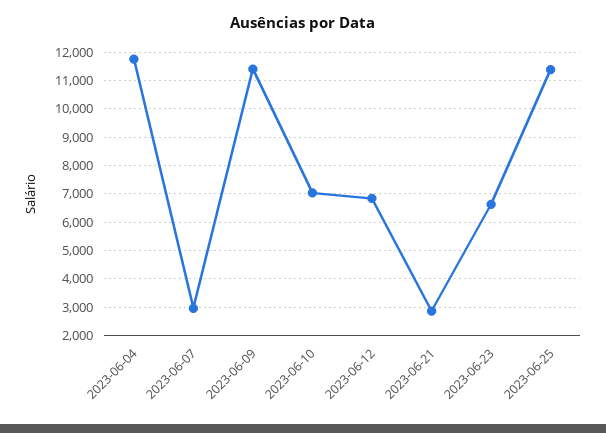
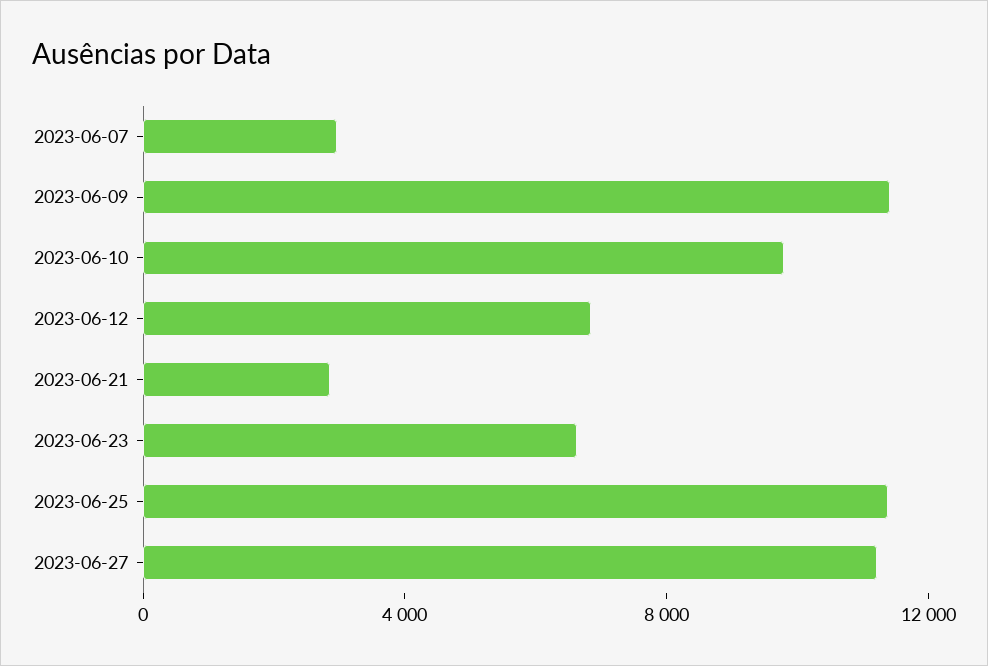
2023-06-04: 11750 -> none
2023-06-10: 7000 -> 10000
2023-06-27: none -> 11000

